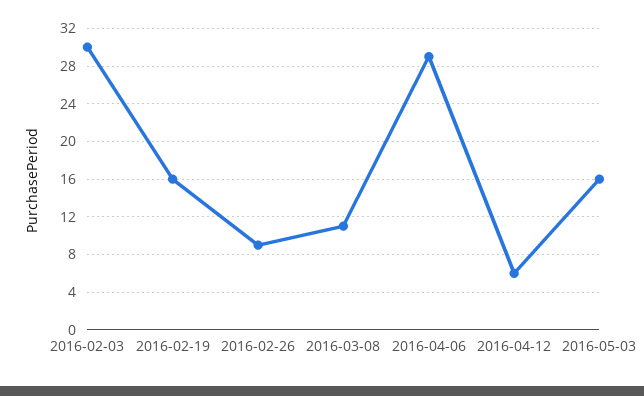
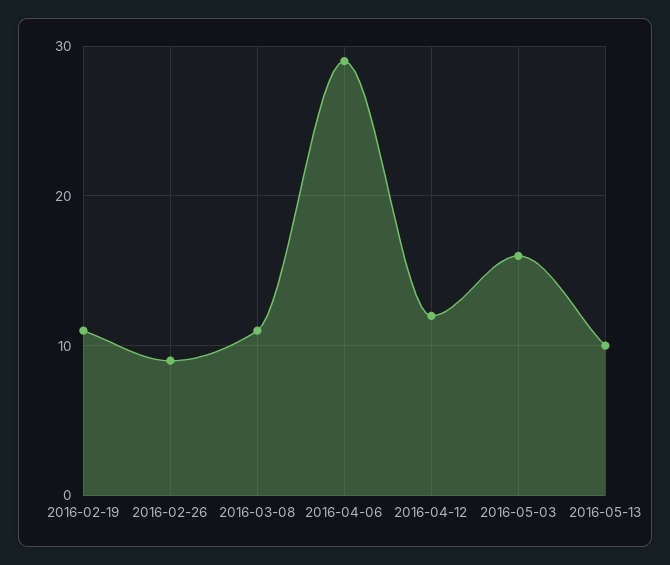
2016-02-03: 30 -> none
2016-02-19: 16 -> 11
2016-04-12: 6 -> 12
2016-05-13: none -> 10

